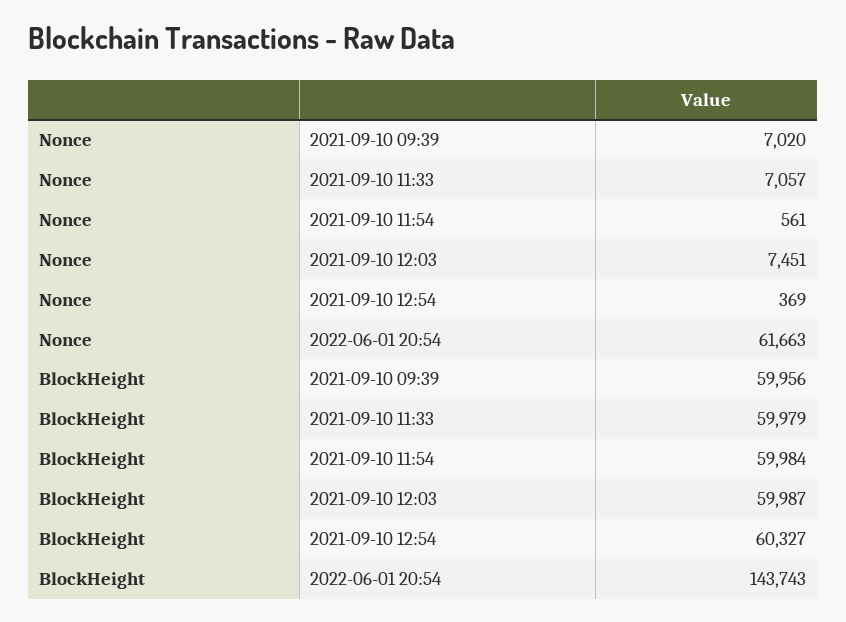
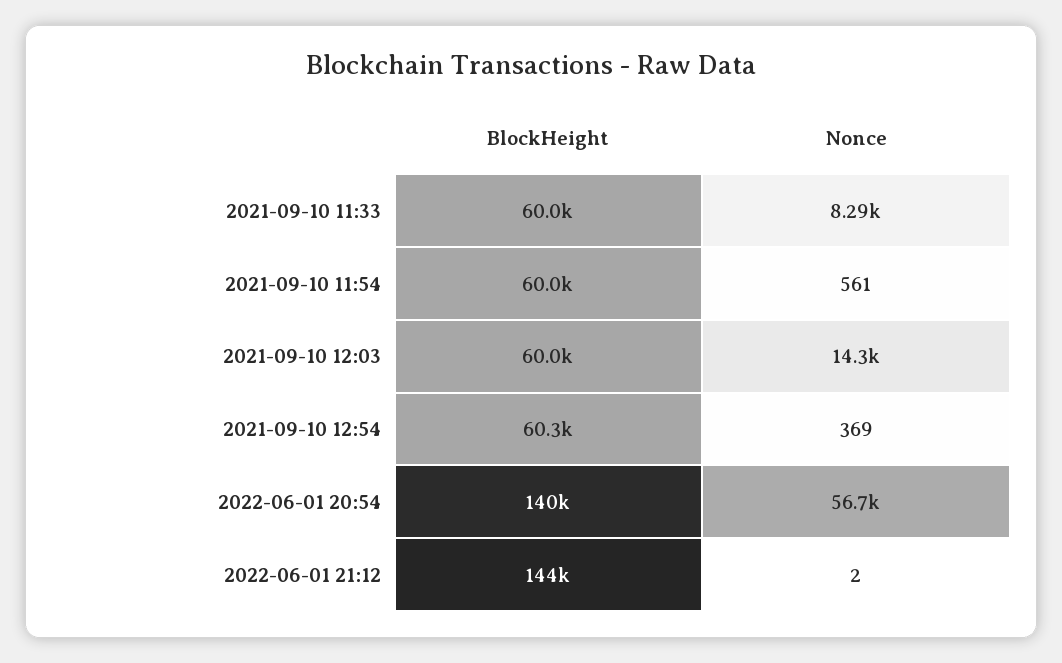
Nonce, 2021-09-10 09:39: 7020 -> none
Nonce, 2021-09-10 11:33: 7057 -> 8290
Nonce, 2021-09-10 12:03: 7451 -> 14300
Nonce, 2022-06-01 20:54: 61663 -> 56700
BlockHeight, 2021-09-10 09:39: 59956 -> none
BlockHeight, 2022-06-01 20:54: 143743 -> 140000
BlockHeight, 2022-06-01 21:12: none -> 144000
Nonce, 2022-06-01 21:12: none -> 2

